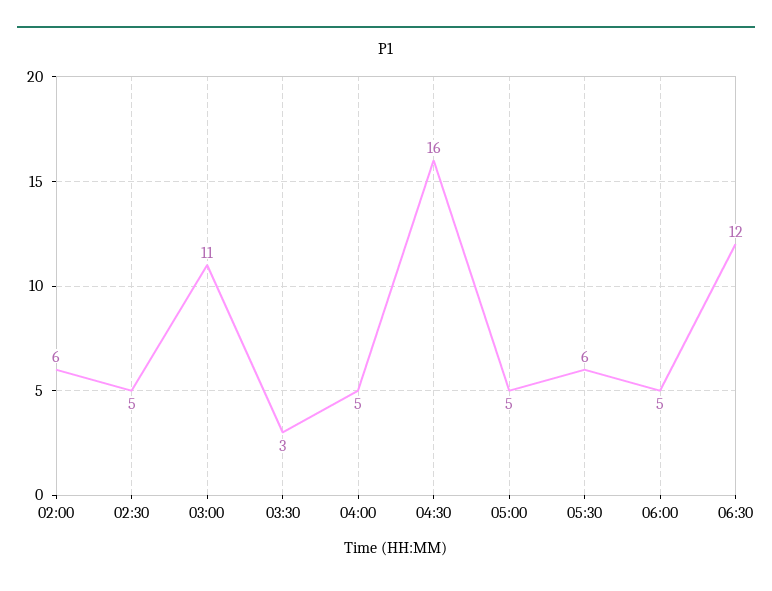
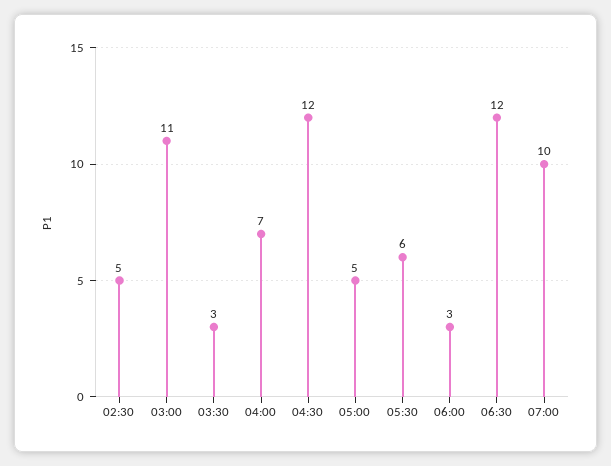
02:00: 6 -> none
04:00: 5 -> 7
04:30: 16 -> 12
06:00: 5 -> 3
07:00: none -> 10

